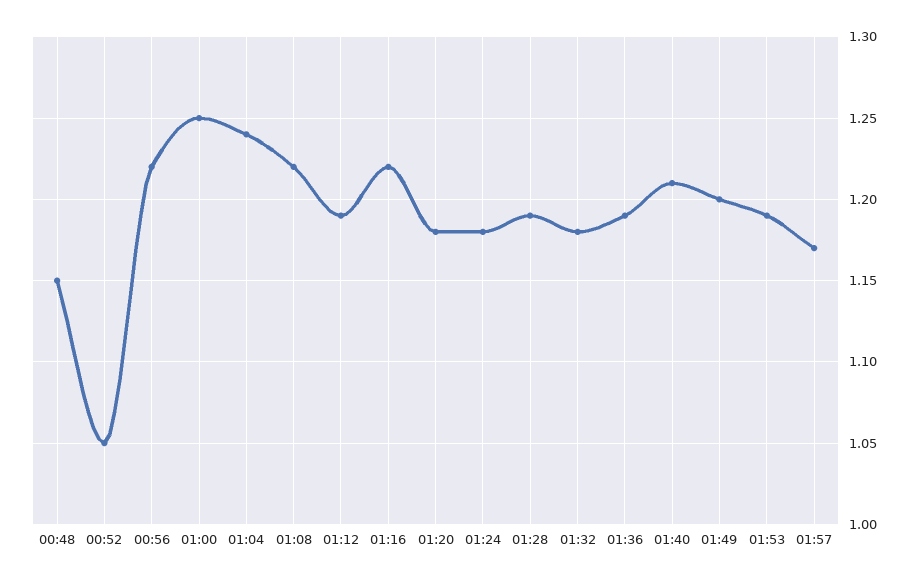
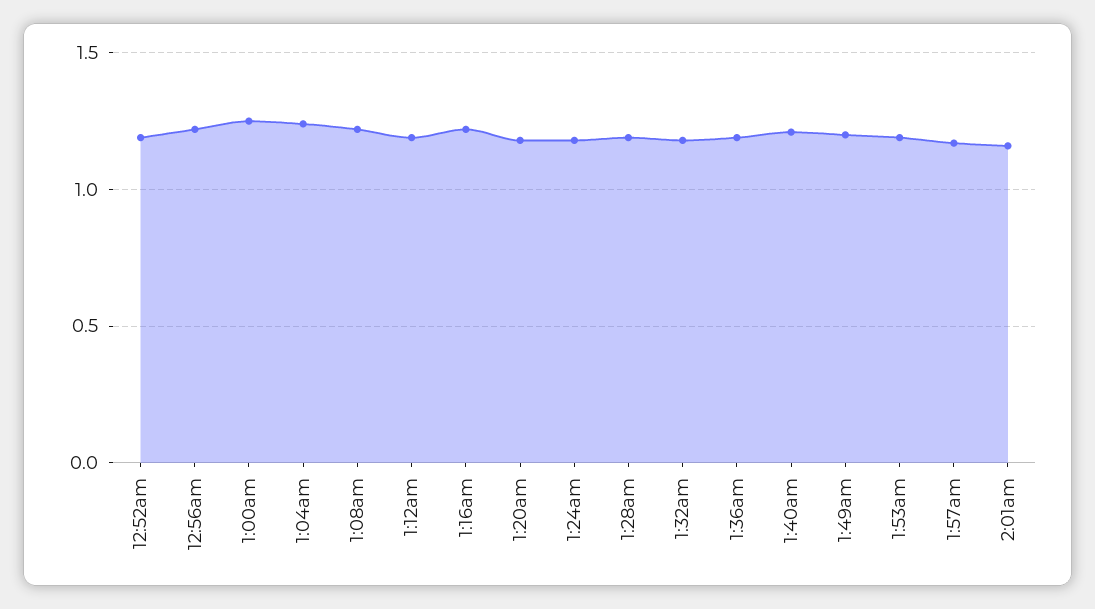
00:48: 1.15 -> none
00:52: 1.05 -> 1.2
2:01am: none -> 1.15

